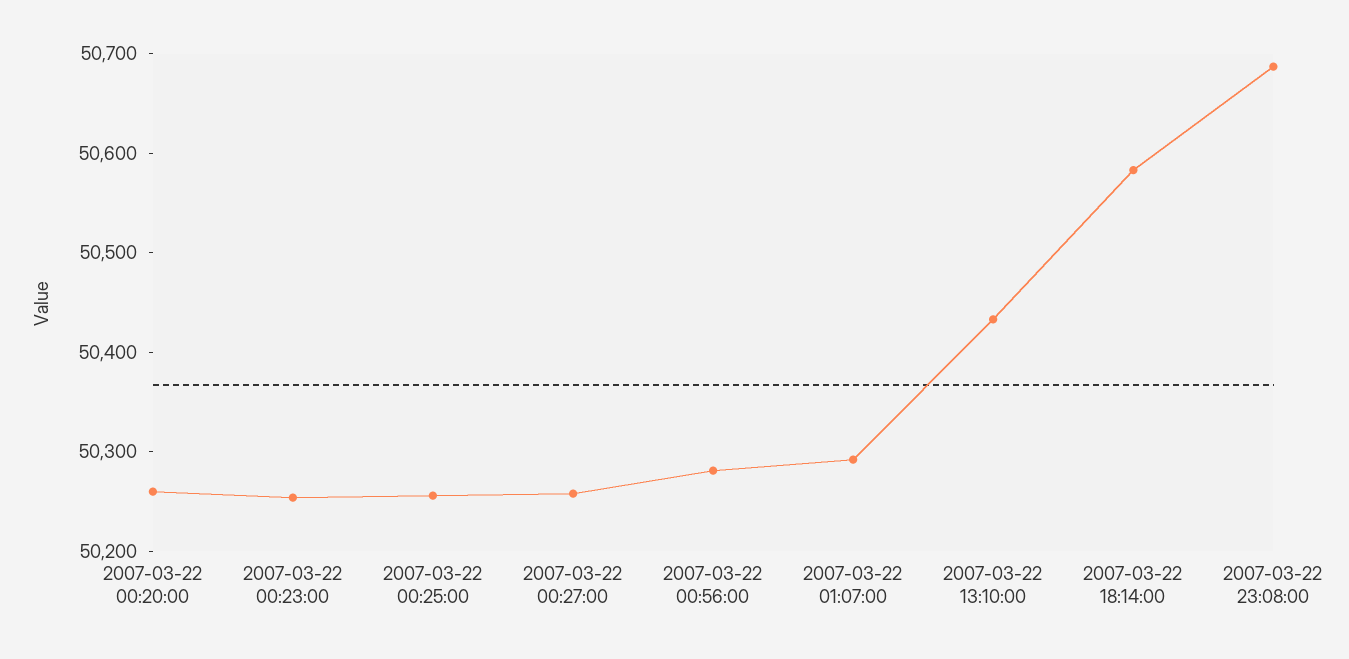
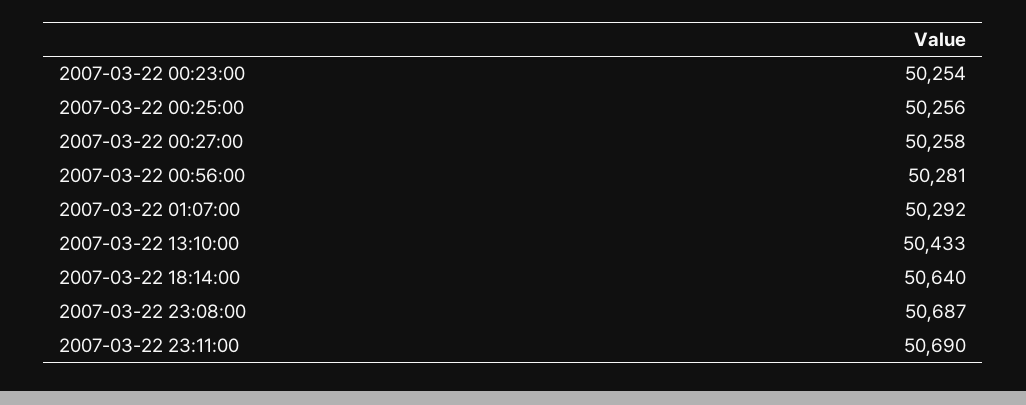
2007-03-22 00:20:00: 50260 -> none
2007-03-22 18:14:00: 50580 -> 50640
2007-03-22 23:11:00: none -> 50690

